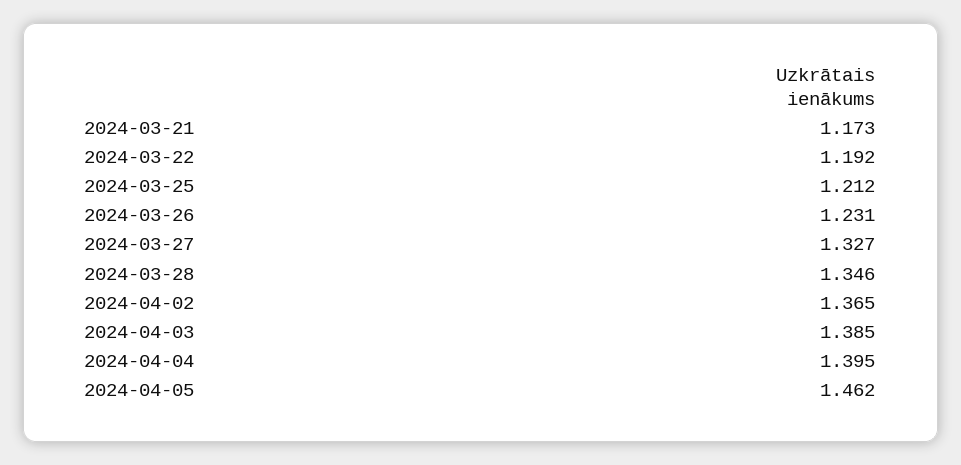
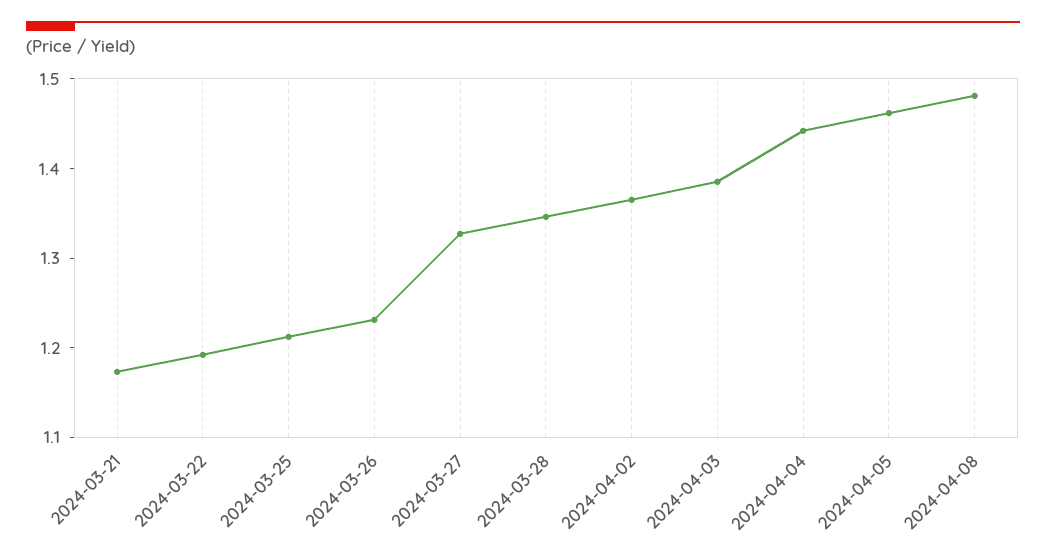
2024-04-04: 1.395 -> 1.44
2024-04-08: none -> 1.48

